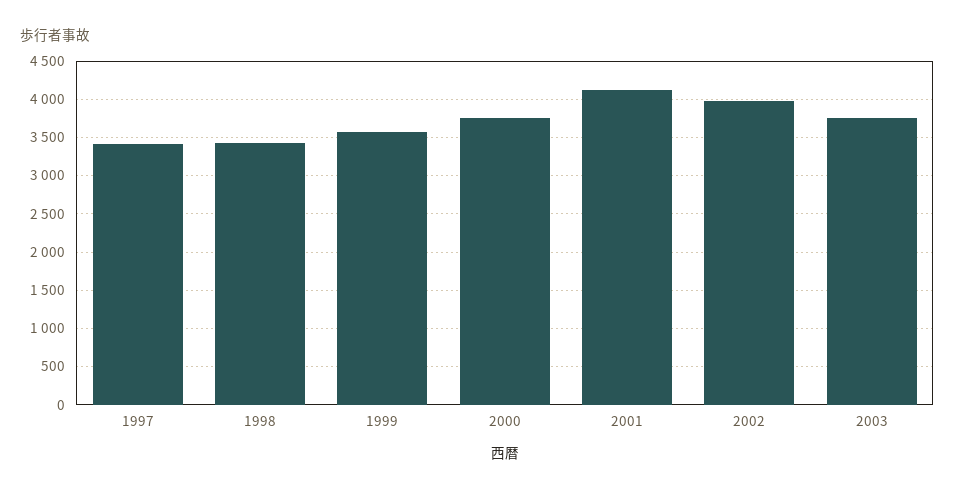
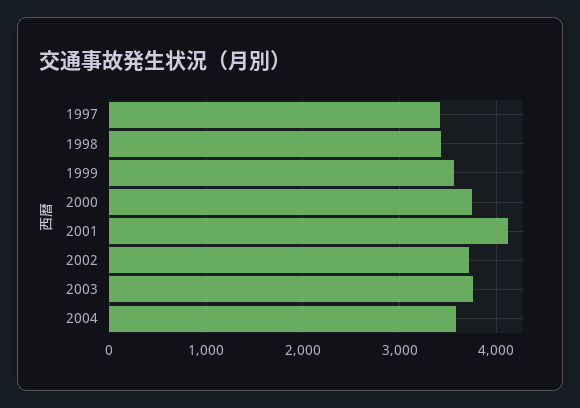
2002: 4000 -> 3700
2004: none -> 3600

